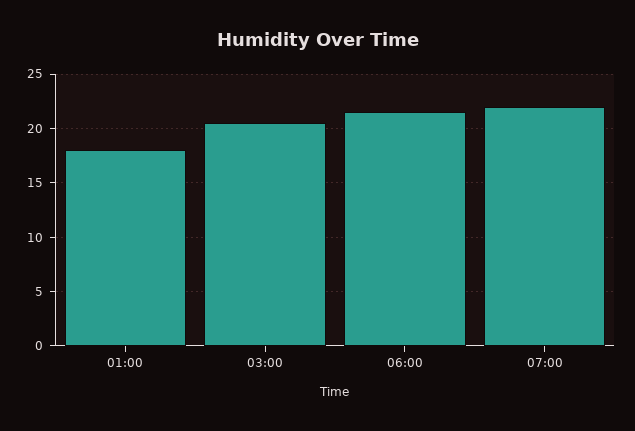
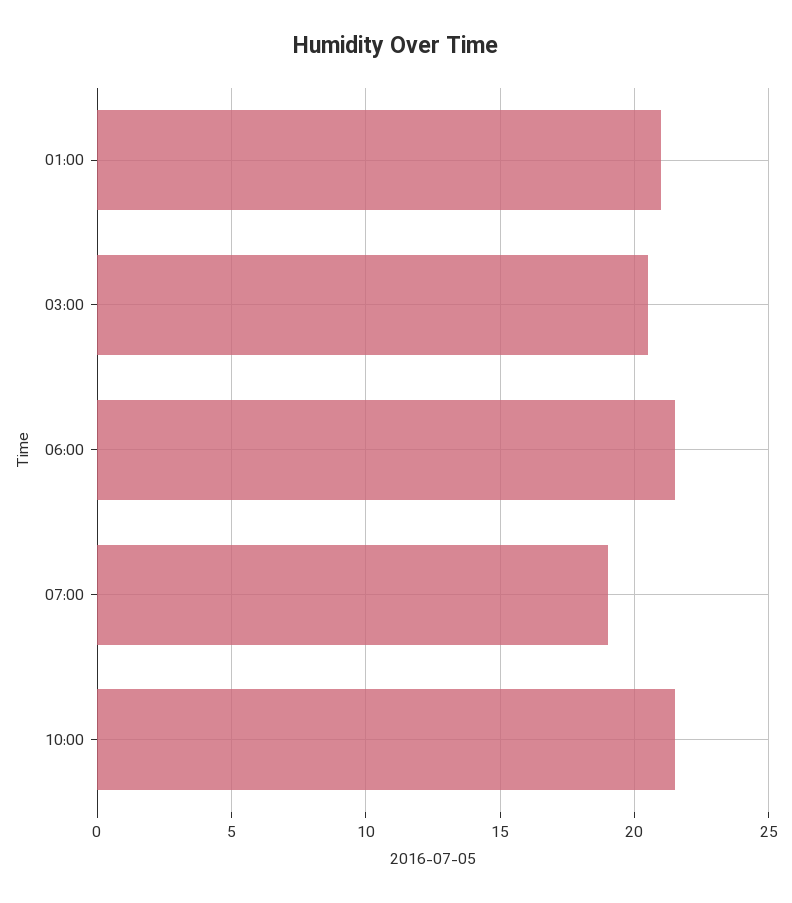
01:00: 18 -> 21
07:00: 22 -> 19
10:00: none -> 21.5

